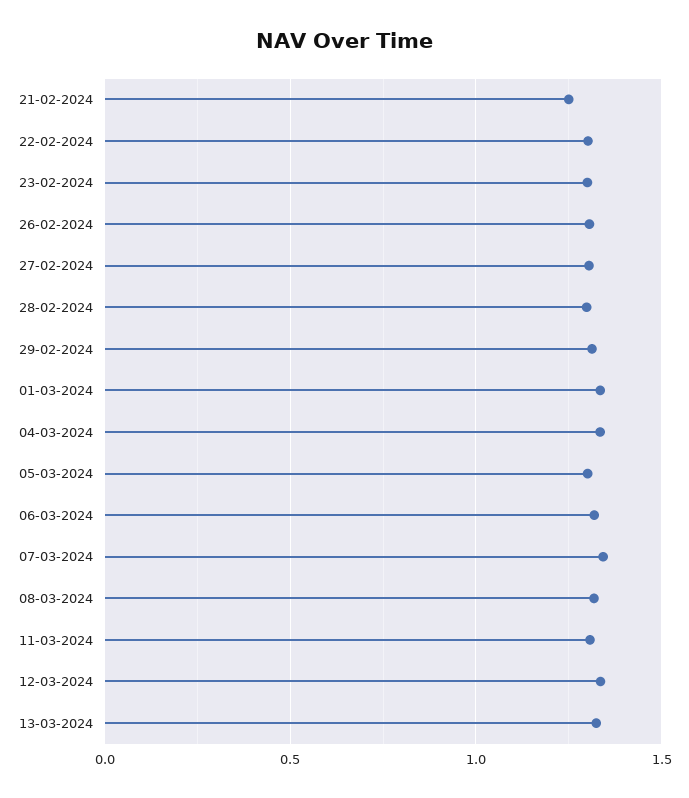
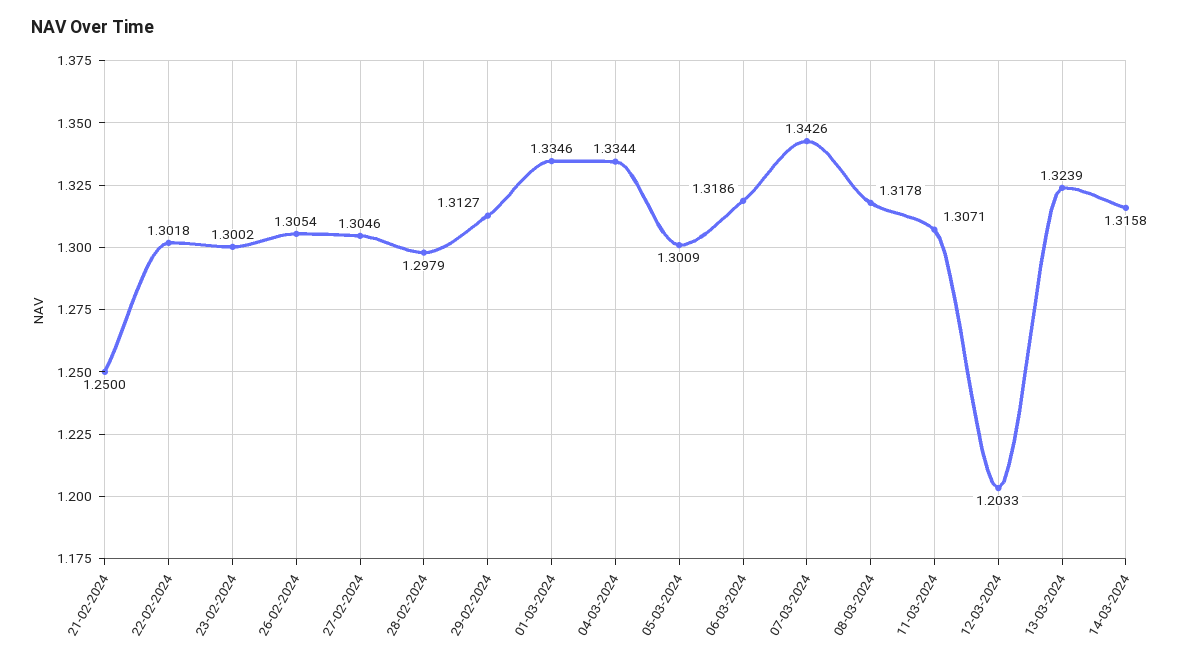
12-03-2024: 1.35 -> 1.2033
14-03-2024: none -> 1.3158

